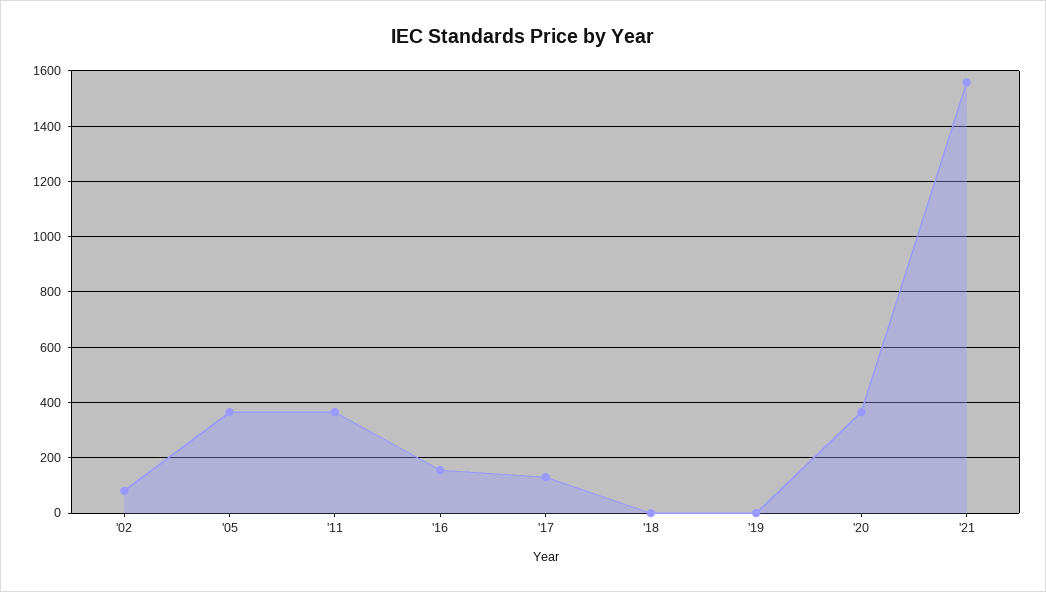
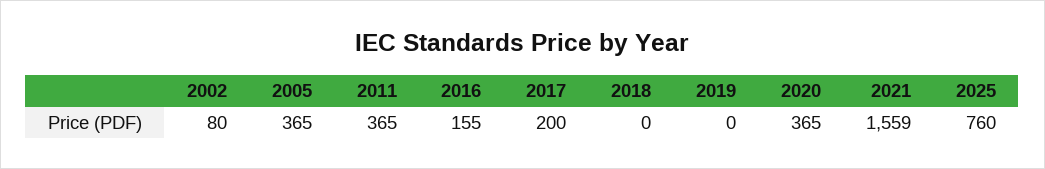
'17: 125 -> 200
2025: none -> 760

